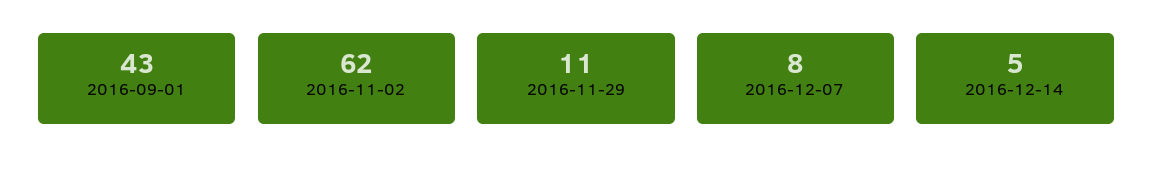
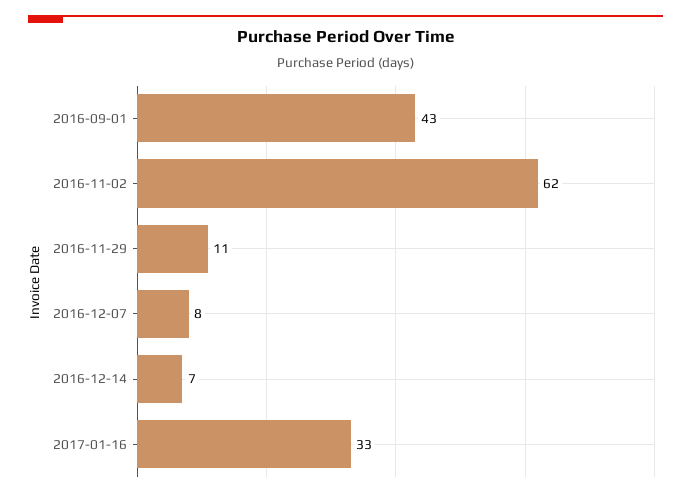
2016-12-14: 5 -> 7
2017-01-16: none -> 33

